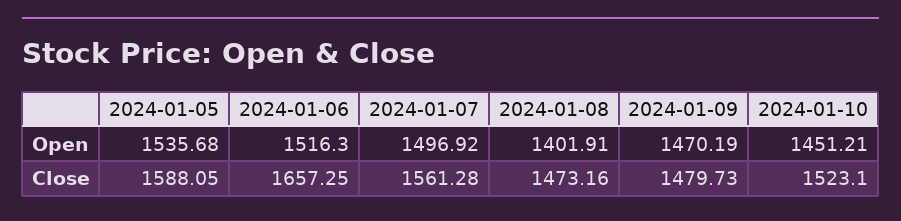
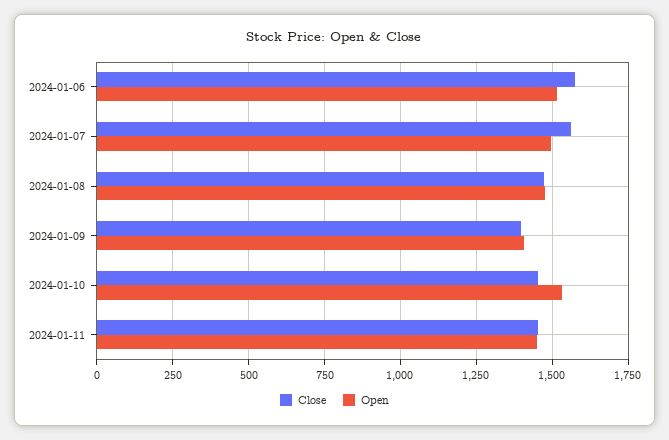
Open, 2024-01-05: 1535.68 -> none
Open, 2024-01-08: 1401.91 -> 1475
Open, 2024-01-09: 1470.19 -> 1400
Open, 2024-01-10: 1451.21 -> 1525
Close, 2024-01-05: 1588.05 -> none
Close, 2024-01-06: 1657.25 -> 1575
Close, 2024-01-09: 1479.73 -> 1400
Close, 2024-01-10: 1523.1 -> 1450
Close, 2024-01-11: none -> 1450
Open, 2024-01-11: none -> 1450

